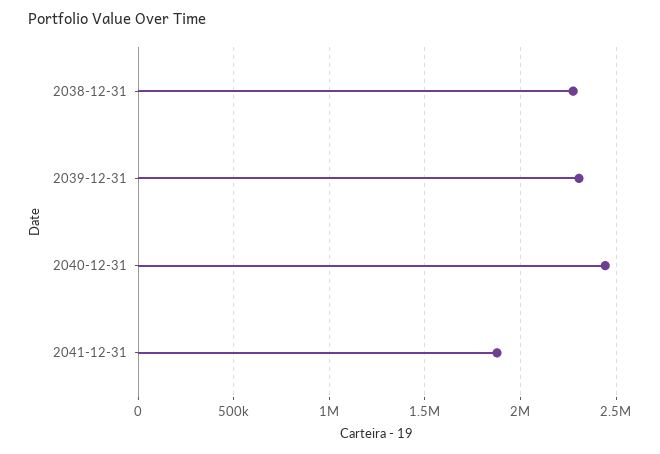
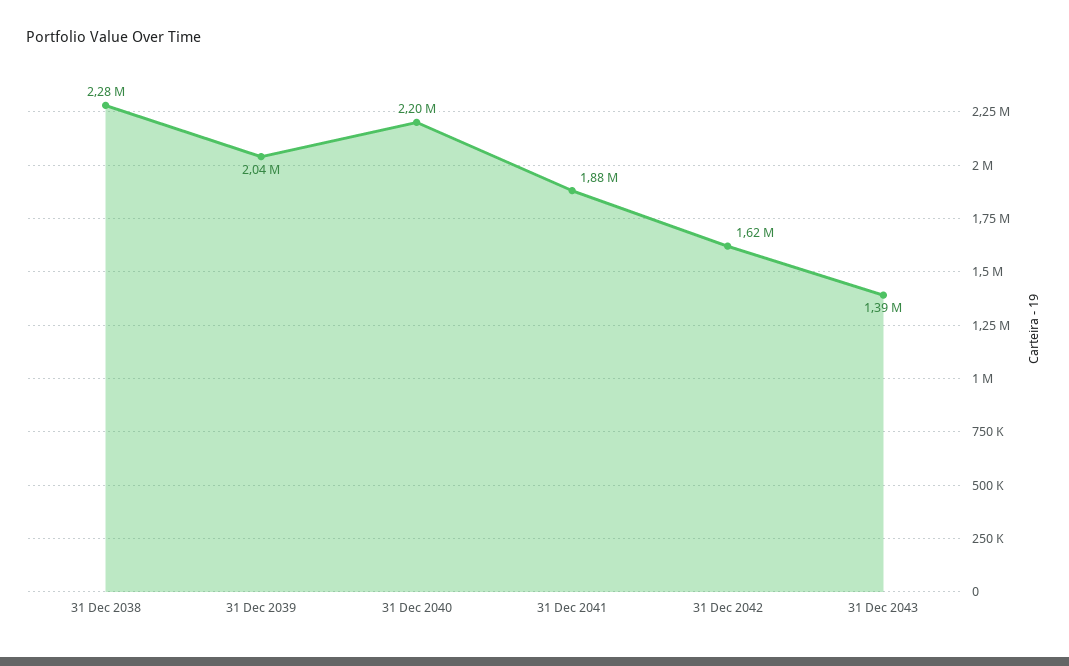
2039-12-31: 2300000 -> 2040000
2040-12-31: 2450000 -> 2200000
31 Dec 2042: none -> 1620000
31 Dec 2043: none -> 1390000

